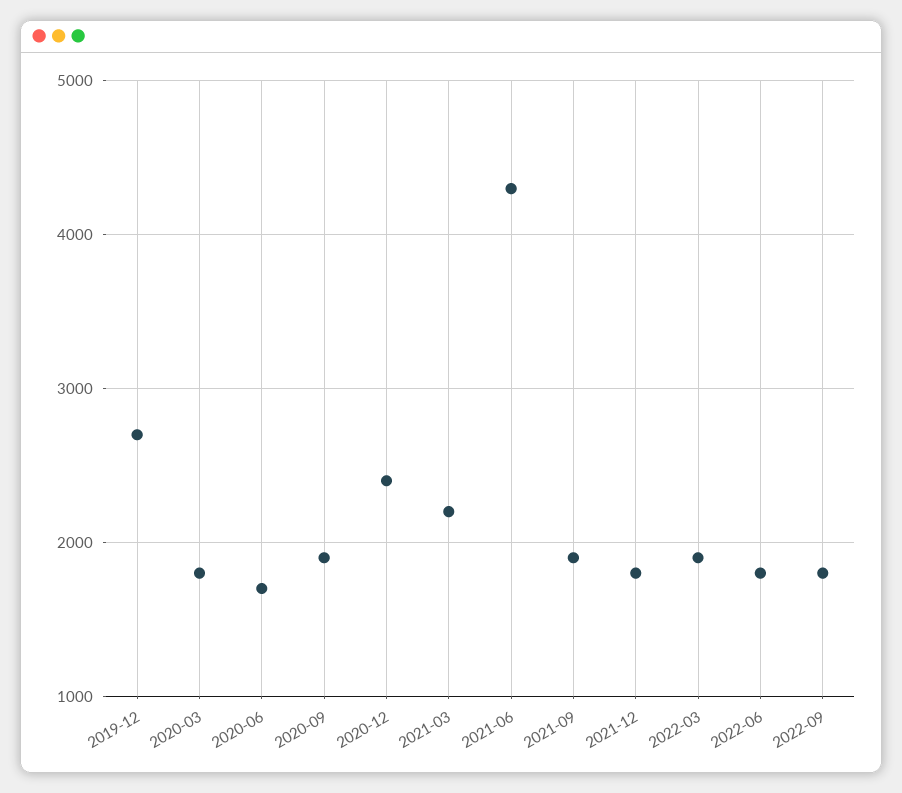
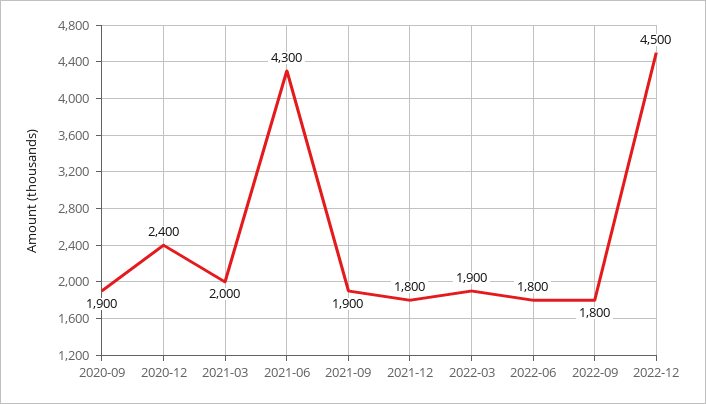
2019-12: 2700 -> none
2020-03: 1800 -> none
2020-06: 1700 -> none
2021-03: 2200 -> 2000
2022-12: none -> 4500

